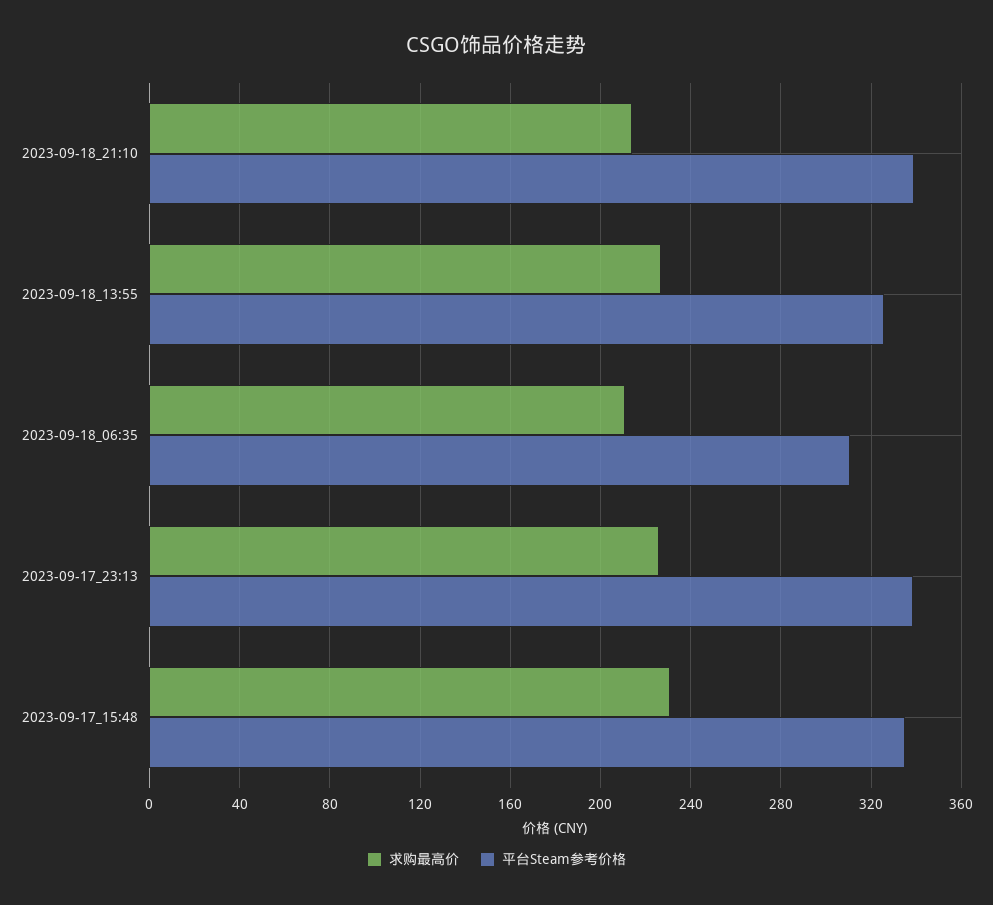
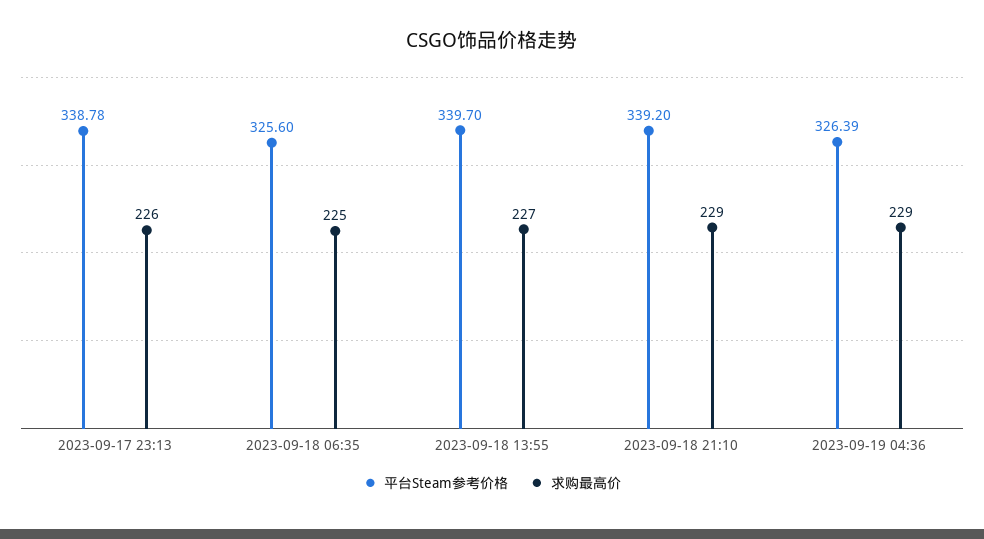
求购最高价, 2023-09-18_21:10: 215 -> 229
平台Steam参考价格, 2023-09-18_13:55: 325 -> 339.7
求购最高价, 2023-09-18_06:35: 210 -> 225
平台Steam参考价格, 2023-09-18_06:35: 310 -> 325.6
求购最高价, 2023-09-17_15:48: 230 -> none
平台Steam参考价格, 2023-09-17_15:48: 335 -> none
平台Steam参考价格, 2023-09-19 04:36: none -> 326.39
求购最高价, 2023-09-19 04:36: none -> 229

